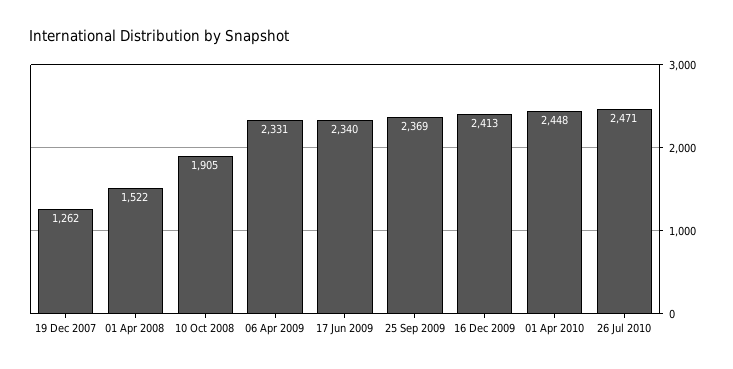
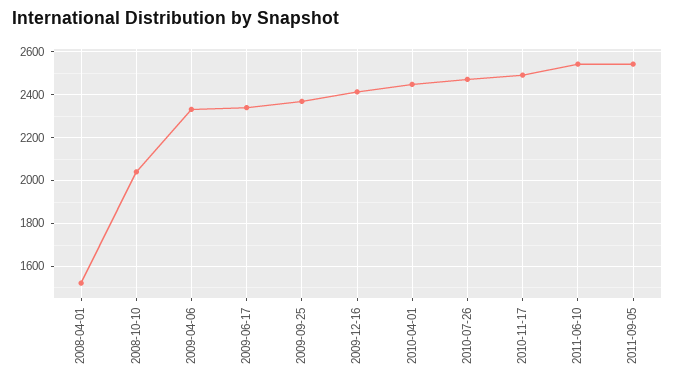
19 Dec 2007: 1262 -> none
10 Oct 2008: 1905 -> 2050
2010-11-17: none -> 2500
2011-06-10: none -> 2550
2011-09-05: none -> 2550

